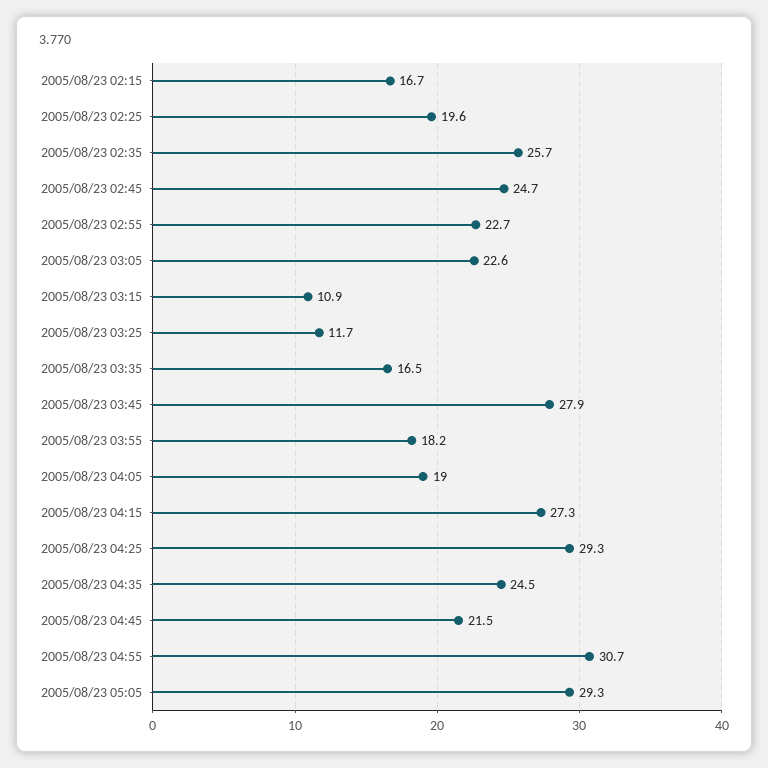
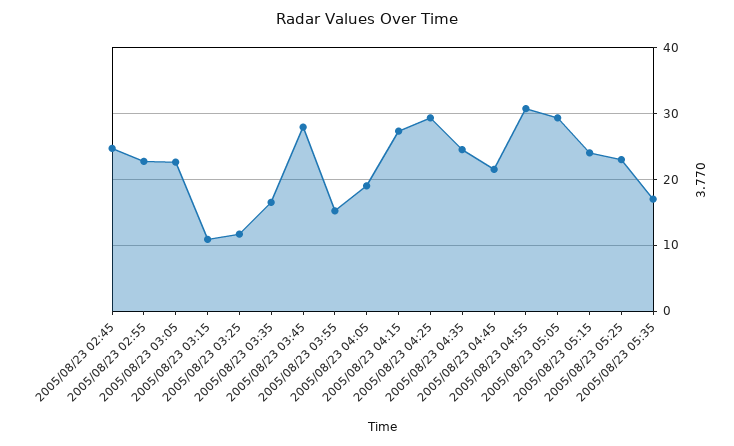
2005/08/23 02:15: 16.7 -> none
2005/08/23 02:25: 19.6 -> none
2005/08/23 02:35: 25.7 -> none
2005/08/23 03:55: 18.2 -> 15
2005/08/23 05:15: none -> 24
2005/08/23 05:25: none -> 23
2005/08/23 05:35: none -> 17

